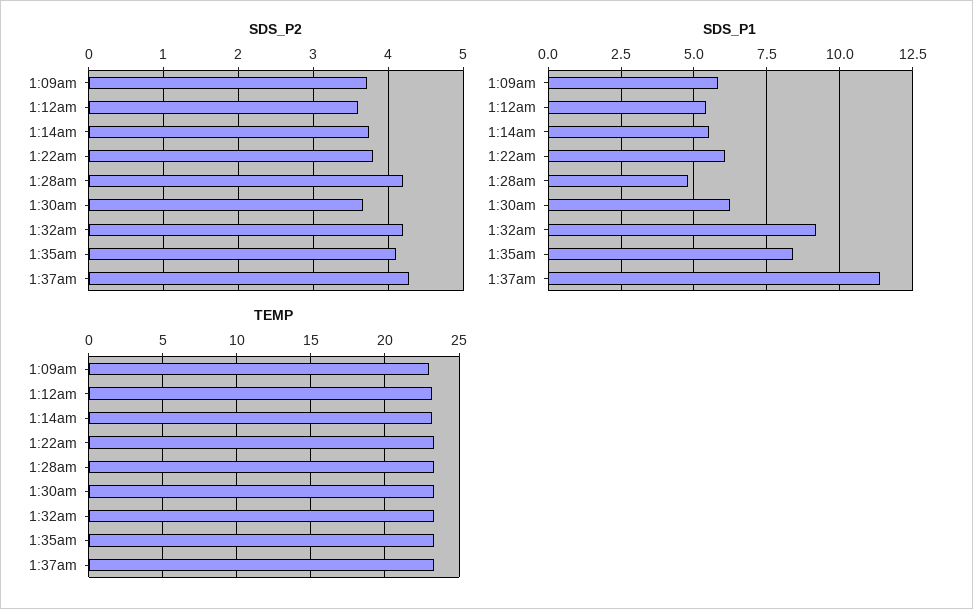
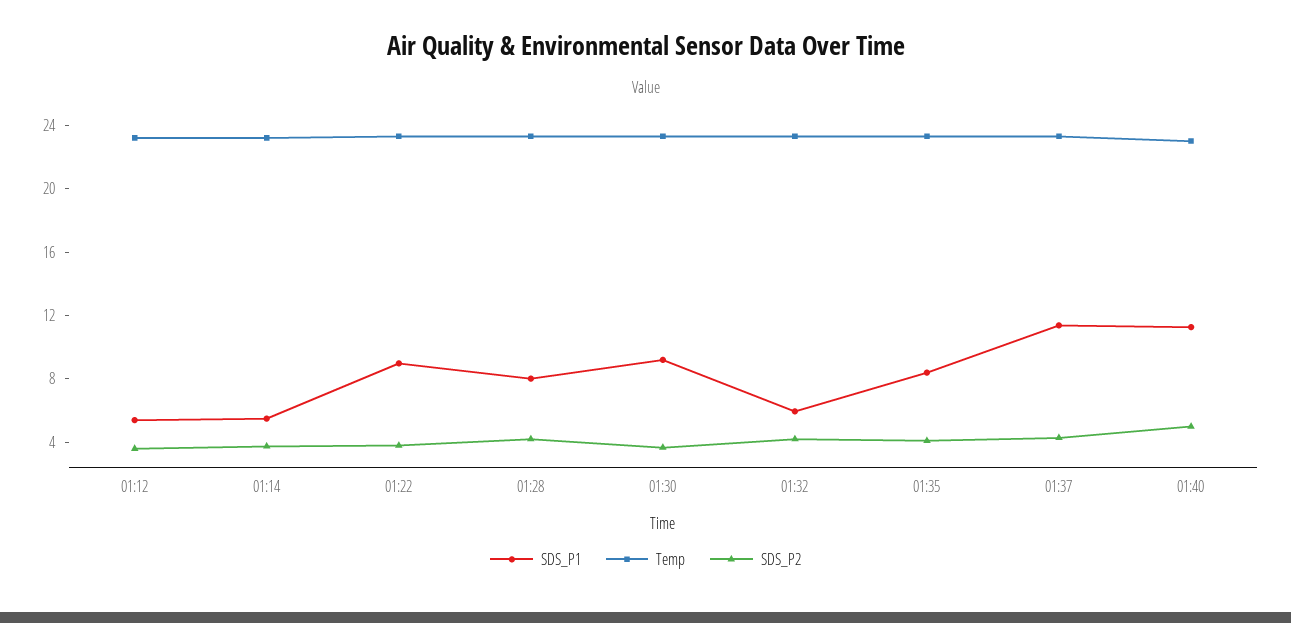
SDS_P2, 1:09am: 3.7 -> none
SDS_P1, 1:09am: 5.75 -> none
SDS_P1, 1:22am: 6 -> 9
SDS_P1, 1:28am: 4.75 -> 8
SDS_P1, 1:30am: 6.25 -> 9
SDS_P1, 1:32am: 9.25 -> 6
TEMP, 1:09am: 23 -> none
SDS_P1, 01:40: none -> 11
TEMP, 01:40: none -> 23
SDS_P2, 01:40: none -> 5

